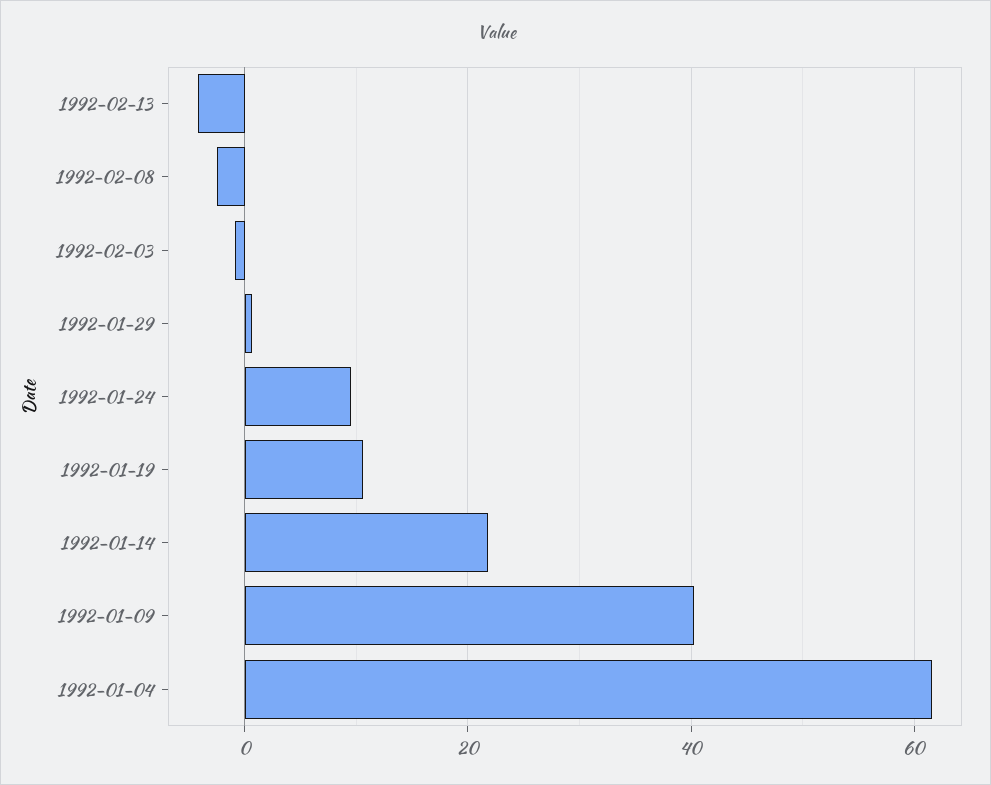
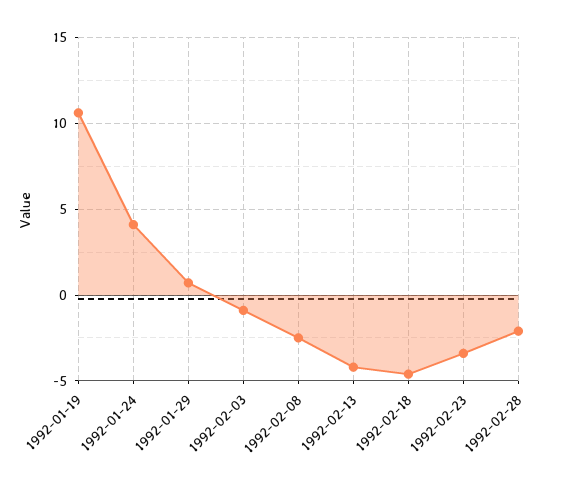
1992-01-24: 10 -> 4
1992-01-14: 22 -> none
1992-01-09: 40 -> none
1992-01-04: 62 -> none
1992-02-18: none -> -4.5
1992-02-23: none -> -3.5
1992-02-28: none -> -2

